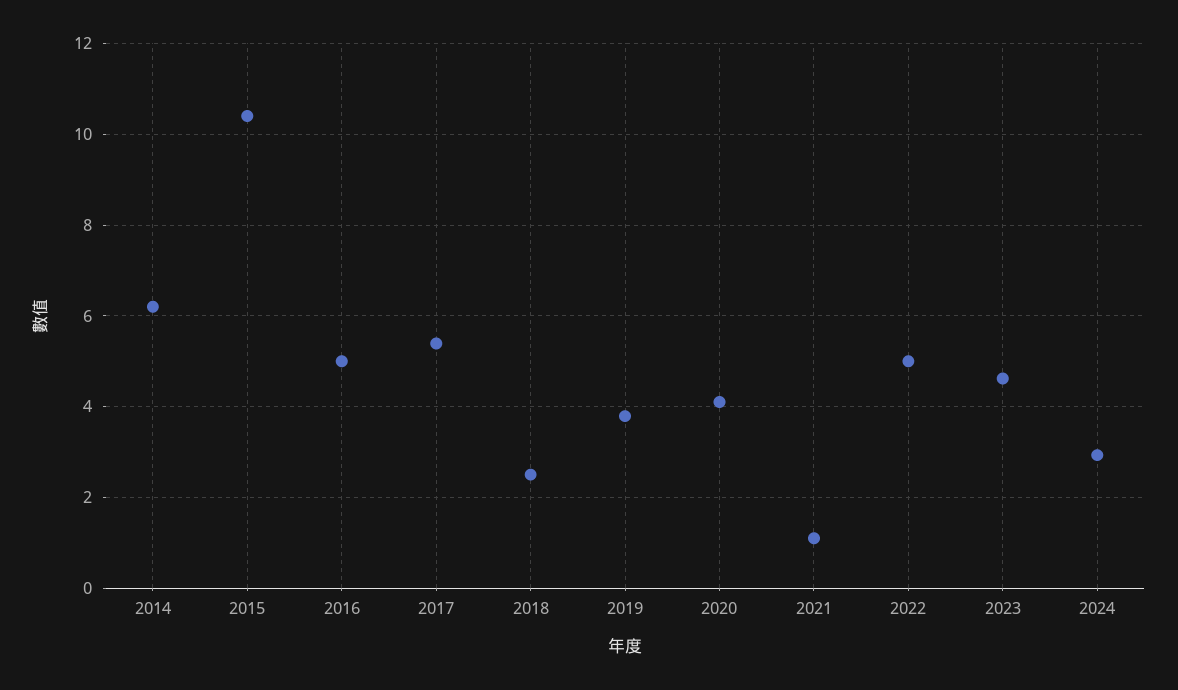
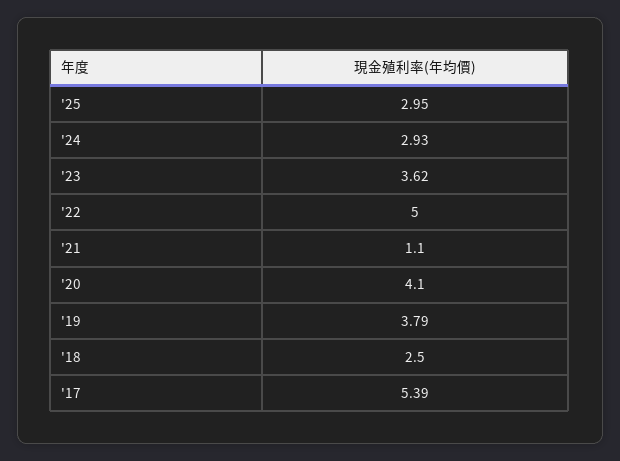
2014: 6.2 -> none
2015: 10.4 -> none
2016: 5 -> none
2023: 4.6 -> 3.62
'25: none -> 2.95

